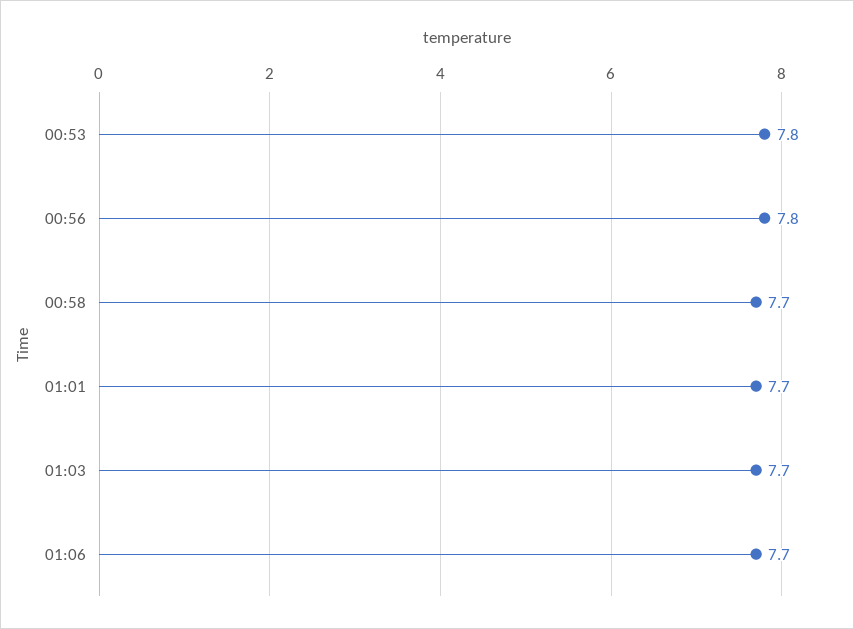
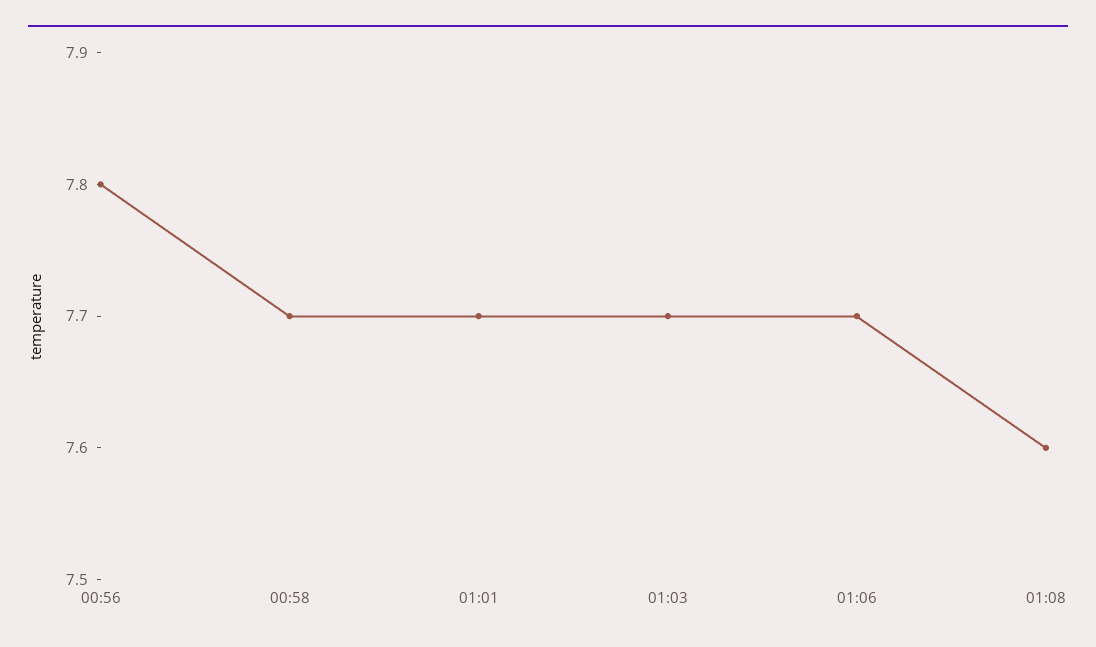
00:53: 7.8 -> none
01:08: none -> 7.6

